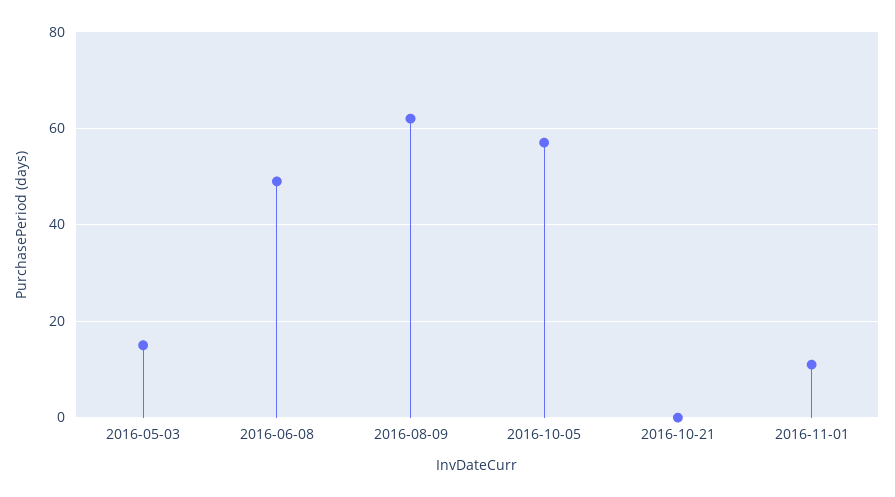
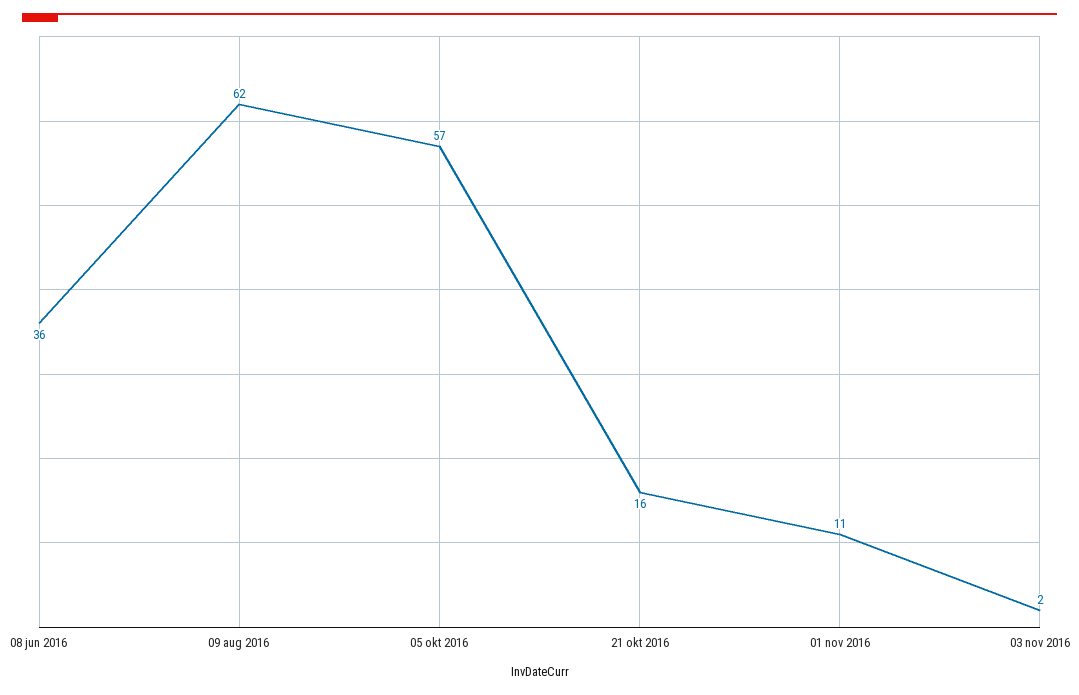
2016-05-03: 15 -> none
2016-06-08: 50 -> 36
2016-10-21: 0 -> 16
03 nov 2016: none -> 2

